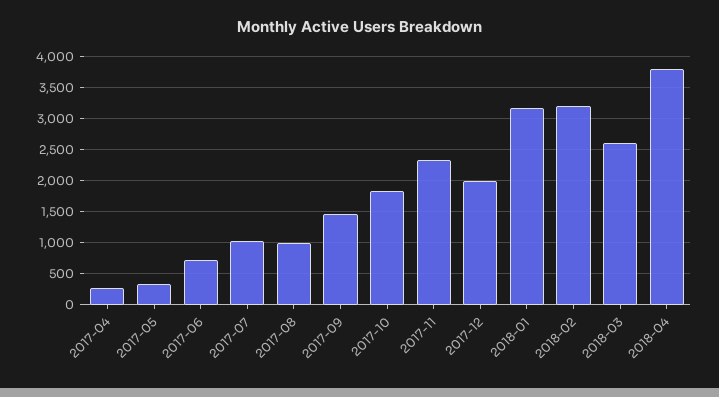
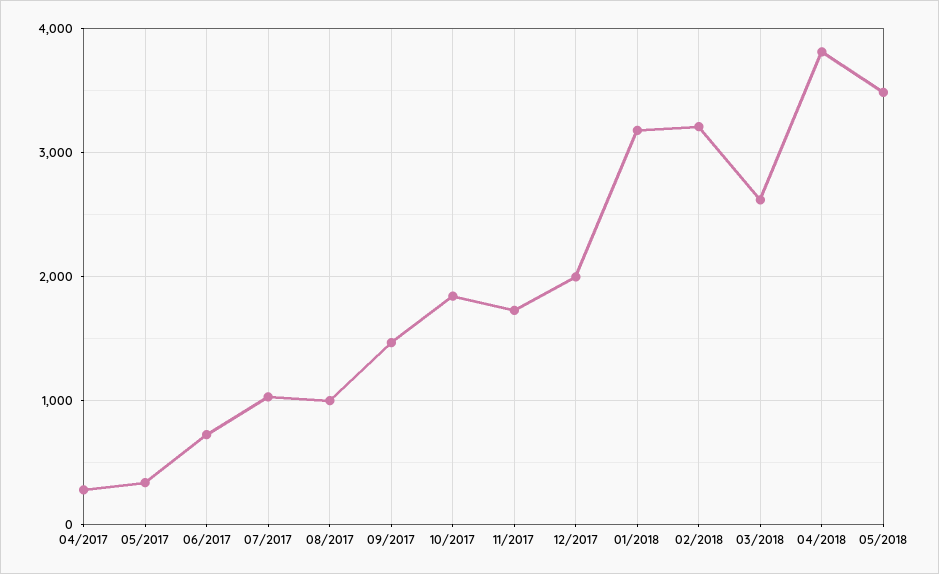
2017-11: 2300 -> 1700
05/2018: none -> 3500

